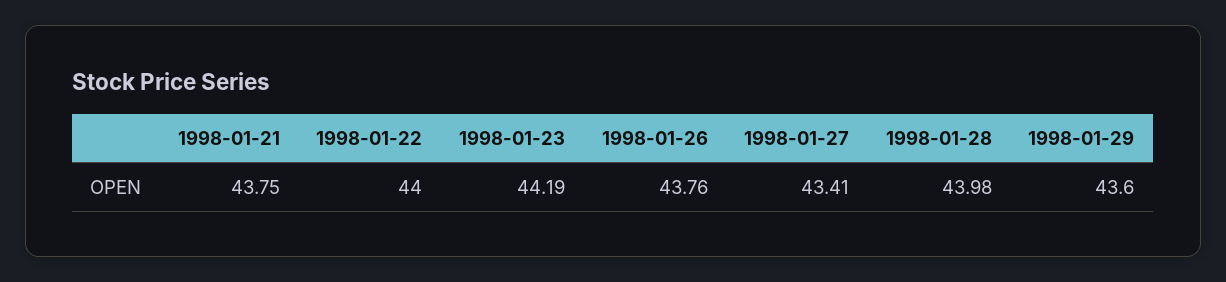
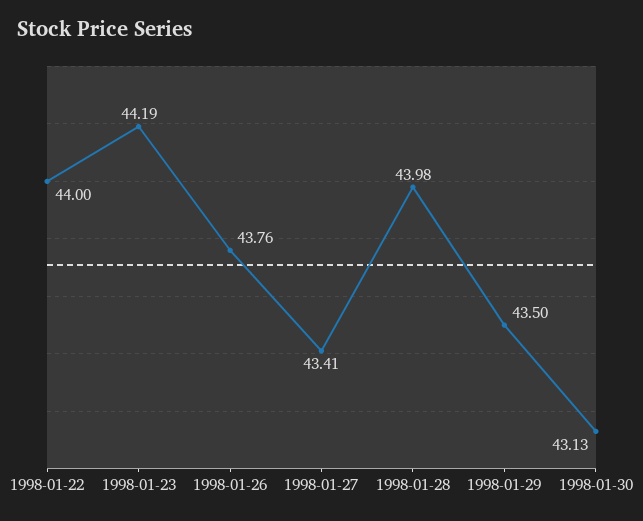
1998-01-21: 43.75 -> none
1998-01-29: 43.6 -> 43.5
1998-01-30: none -> 43.13

